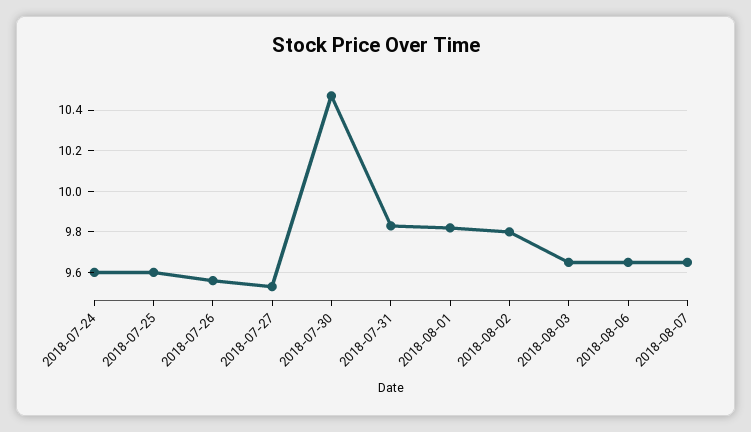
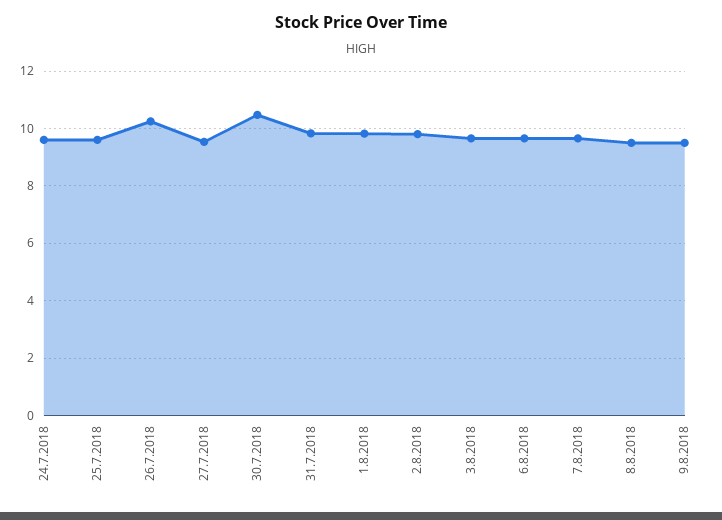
2018-07-26: 9.55 -> 10.25
8.8.2018: none -> 9.5
9.8.2018: none -> 9.5

